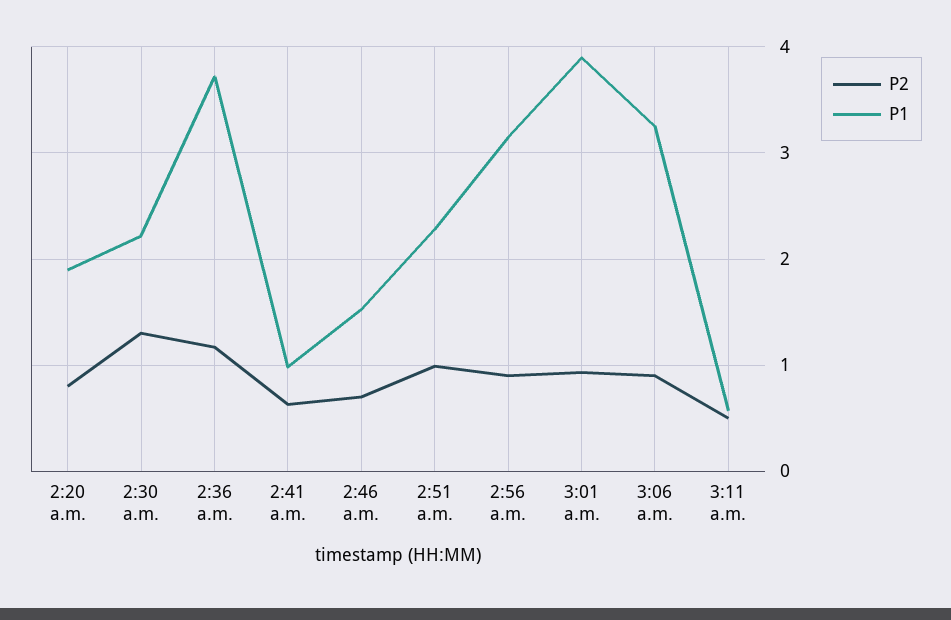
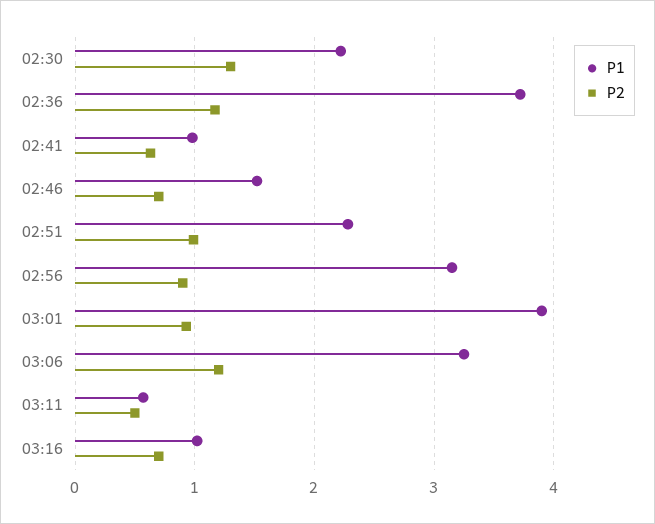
P2, 2:20 a.m.: 0.8 -> none
P1, 2:20 a.m.: 1.9 -> none
P2, 3:06 a.m.: 0.9 -> 1.2
P1, 03:16: none -> 1
P2, 03:16: none -> 0.7

